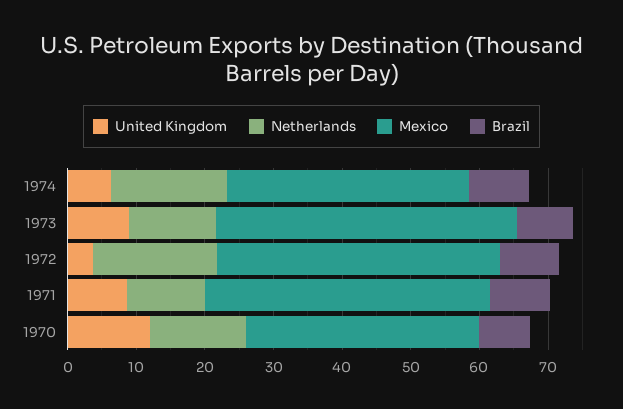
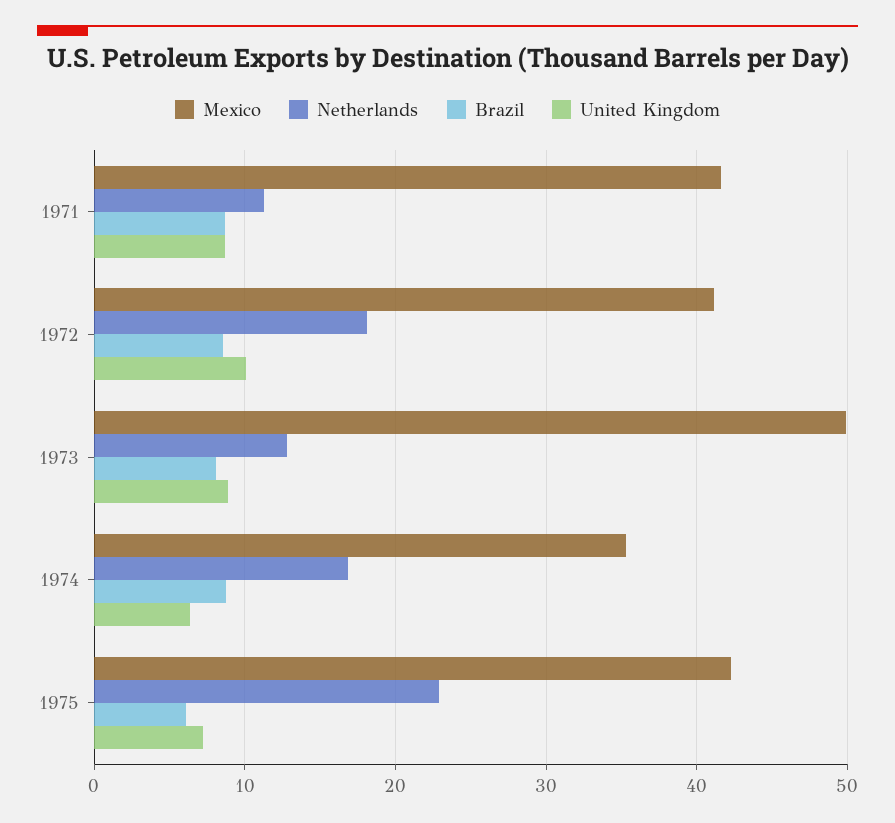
Mexico, 1973: 44 -> 50
United Kingdom, 1972: 4 -> 10
United Kingdom, 1970: 12 -> none
Netherlands, 1970: 14 -> none
Mexico, 1970: 34 -> none
Brazil, 1970: 8 -> none
Mexico, 1975: none -> 42
Netherlands, 1975: none -> 23
Brazil, 1975: none -> 6
United Kingdom, 1975: none -> 7

